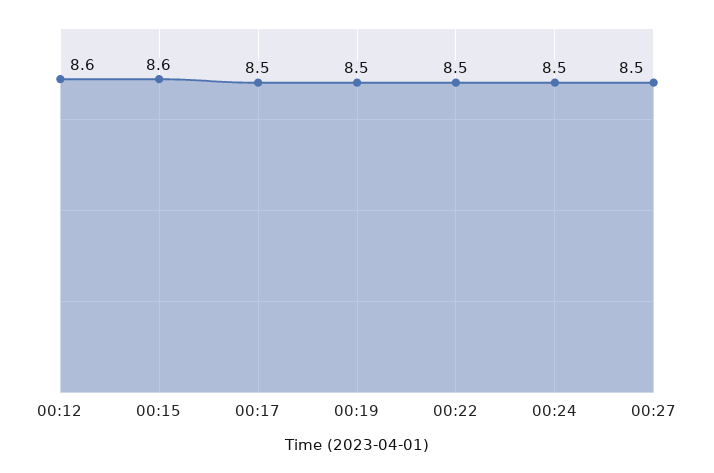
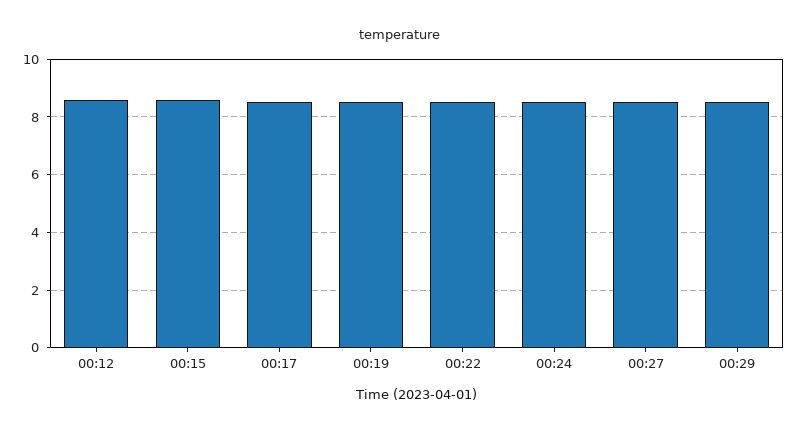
00:29: none -> 8.5

